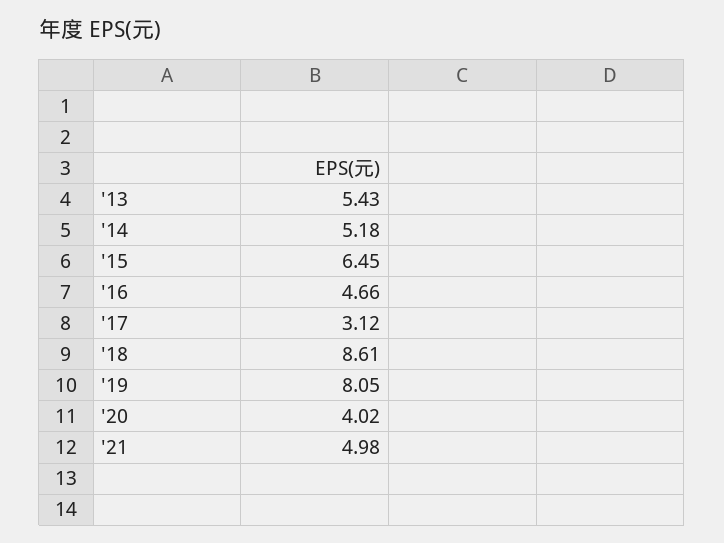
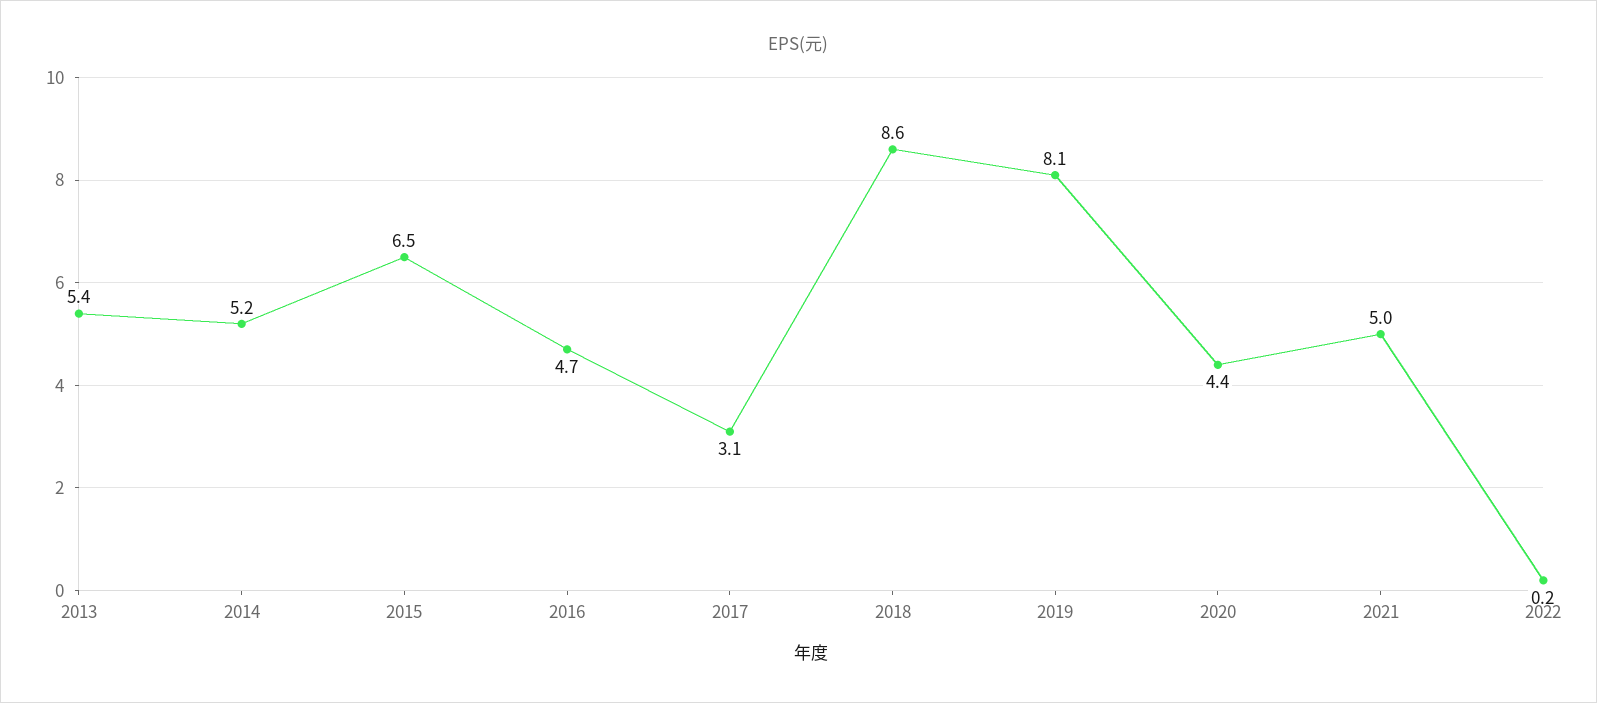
'20: 4.02 -> 4.4
2022: none -> 0.2

